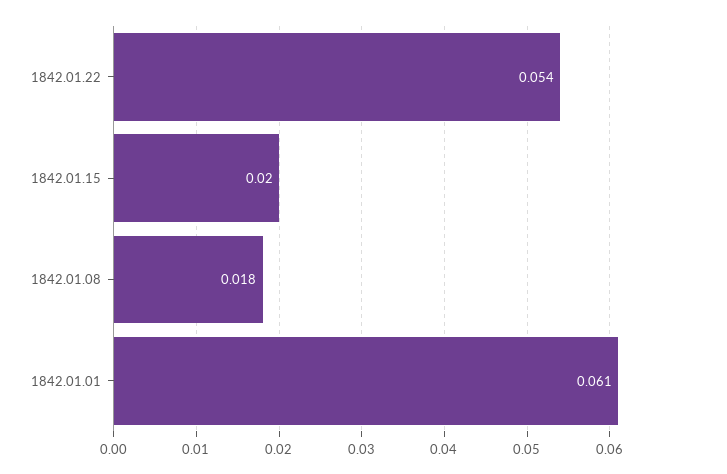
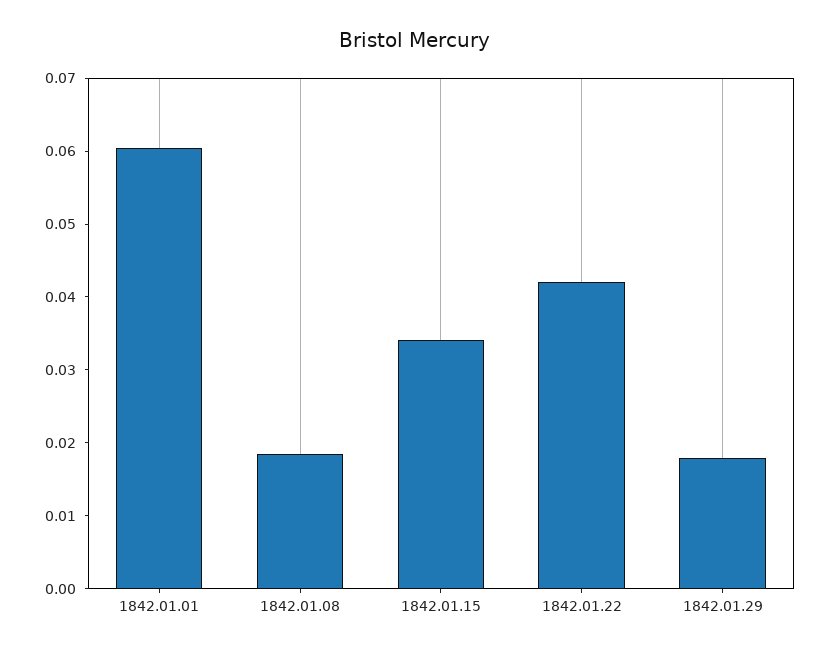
1842.01.22: 0.054 -> 0.042
1842.01.15: 0.02 -> 0.034
1842.01.29: none -> 0.018

